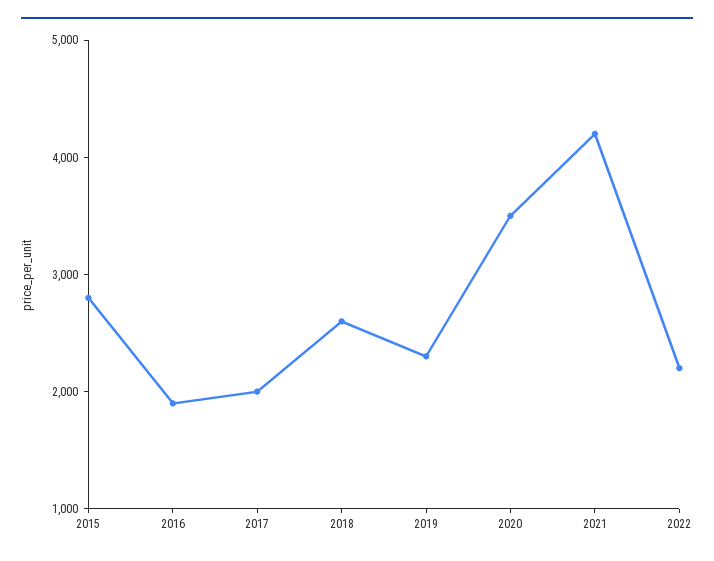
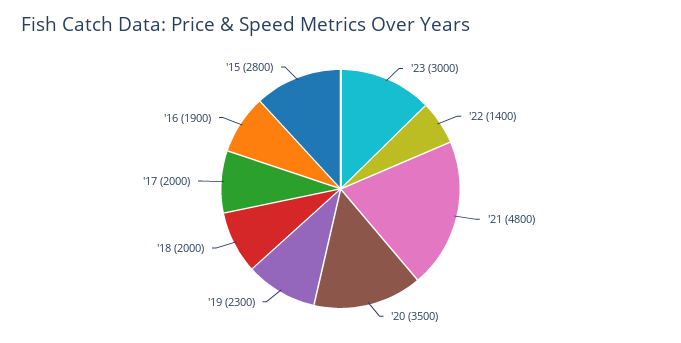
2018: 2600 -> 2000
2021: 4200 -> 4800
2022: 2200 -> 1400
'23: none -> 3000

